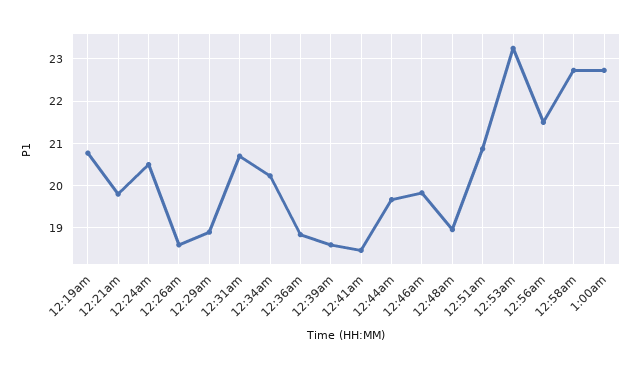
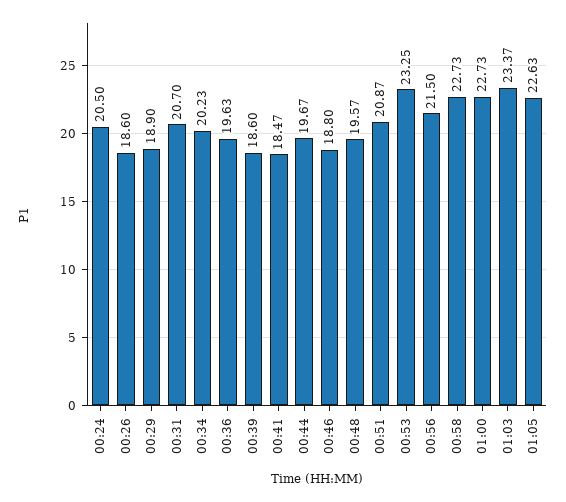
12:19am: 20.8 -> none
12:21am: 19.8 -> none
12:36am: 18.8 -> 19.63
12:46am: 19.8 -> 18.8
12:48am: 19 -> 19.57
01:03: none -> 23.37
01:05: none -> 22.63

